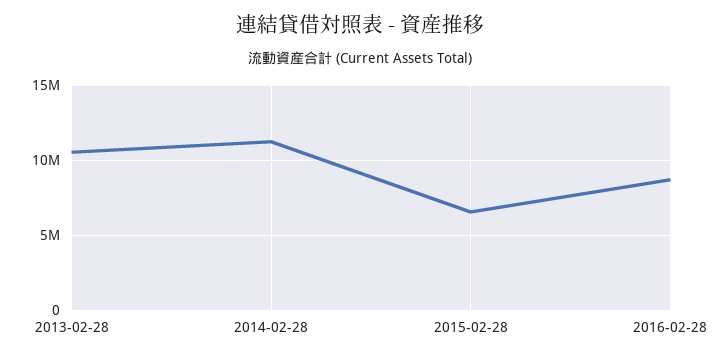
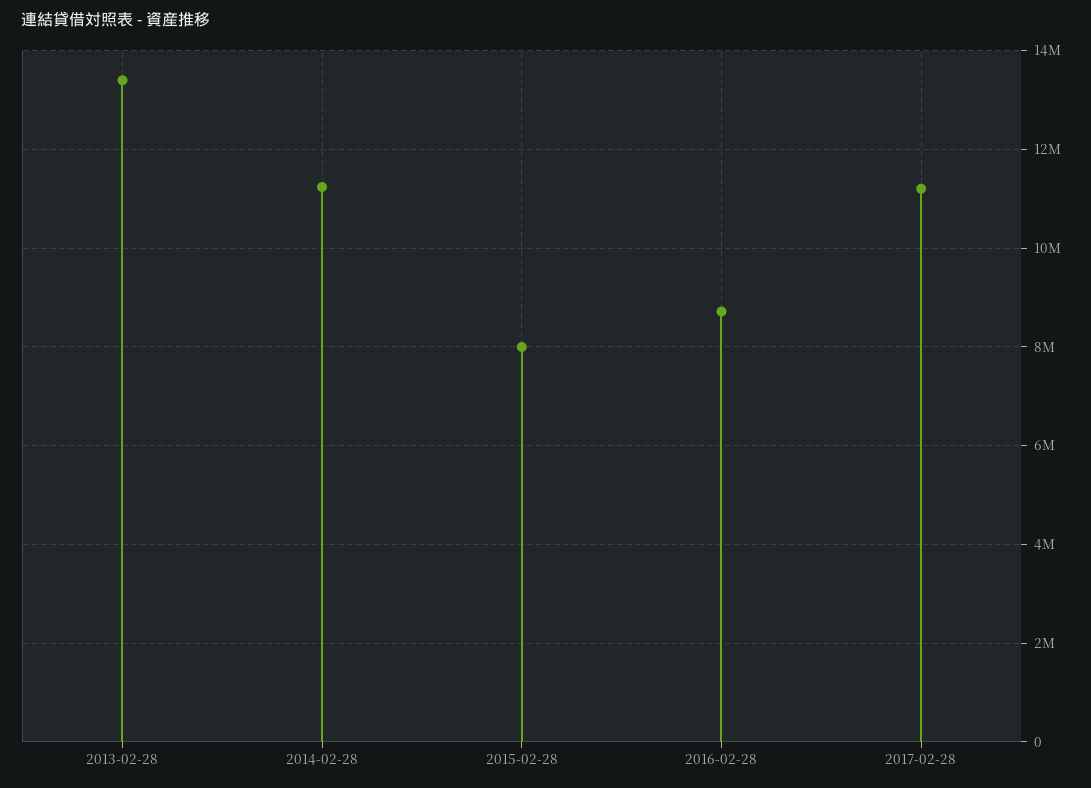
2013-02-28: 10500000 -> 13400000
2015-02-28: 6500000 -> 8000000
2017-02-28: none -> 11200000

